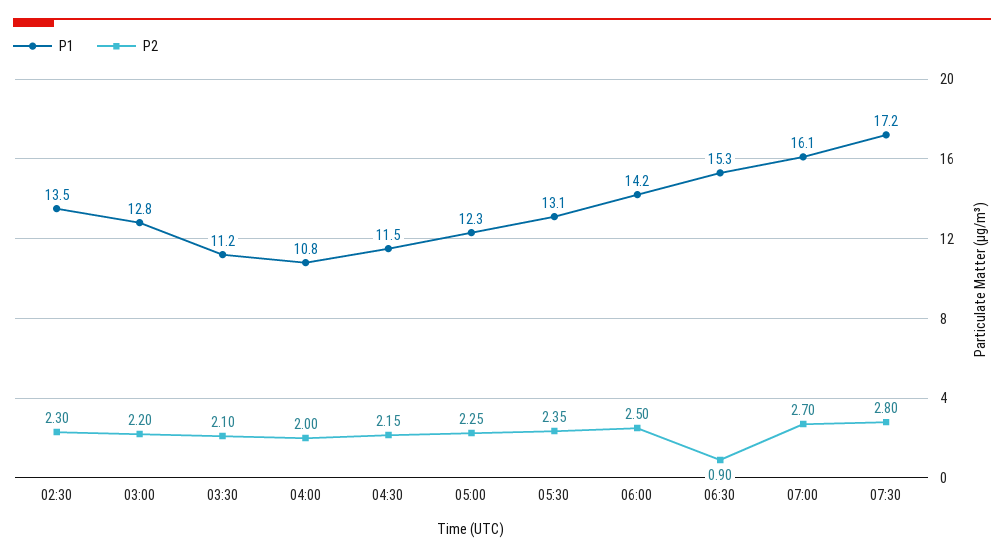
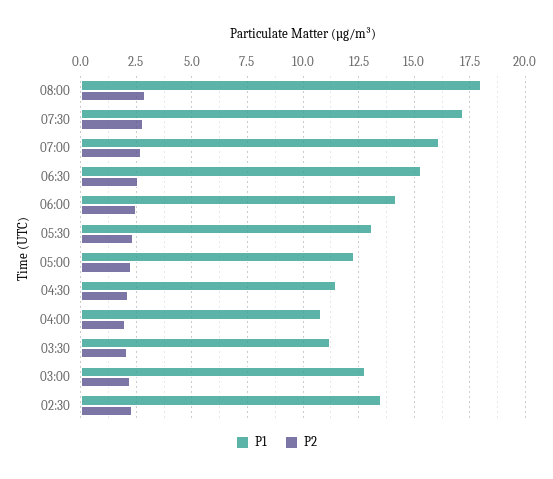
P2, 06:30: 0.9 -> 2.5
P1, 08:00: none -> 18
P2, 08:00: none -> 3

